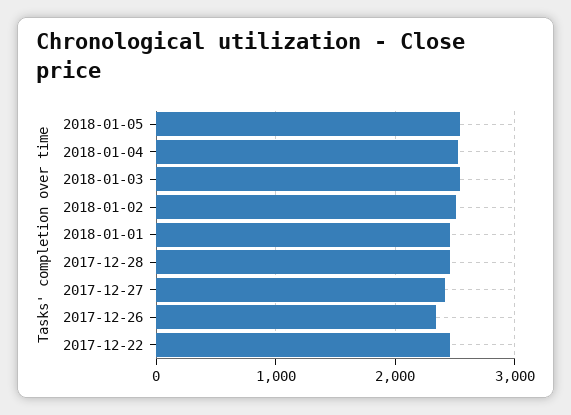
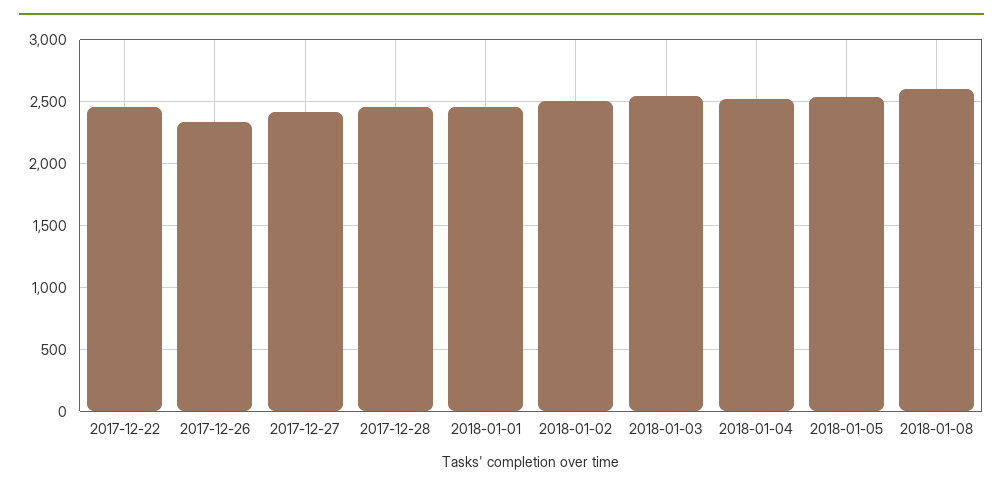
2018-01-08: none -> 2600

